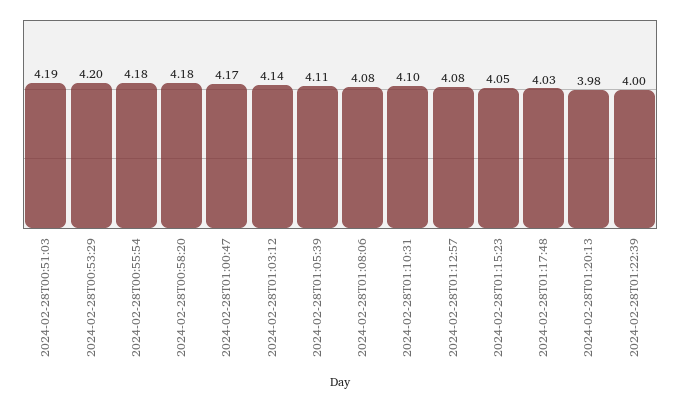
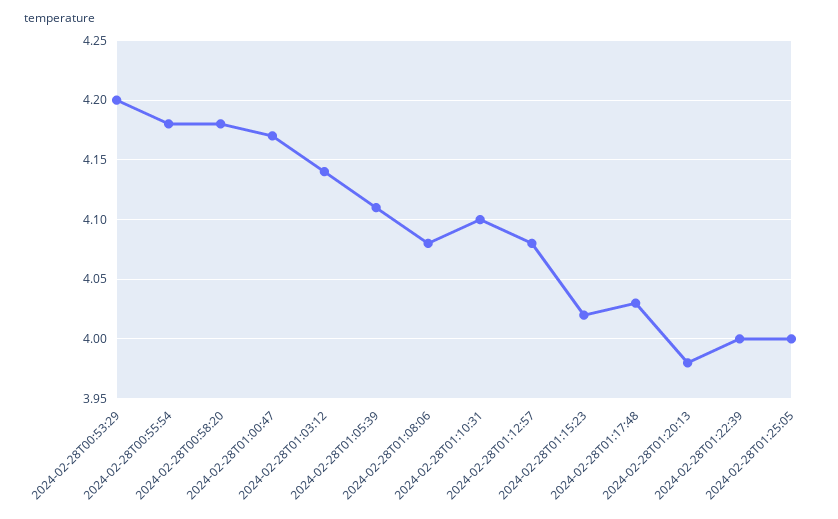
2024-02-28T00:51:03: 4.19 -> none
2024-02-28T01:15:23: 4.05 -> 4.02
2024-02-28T01:25:05: none -> 4

